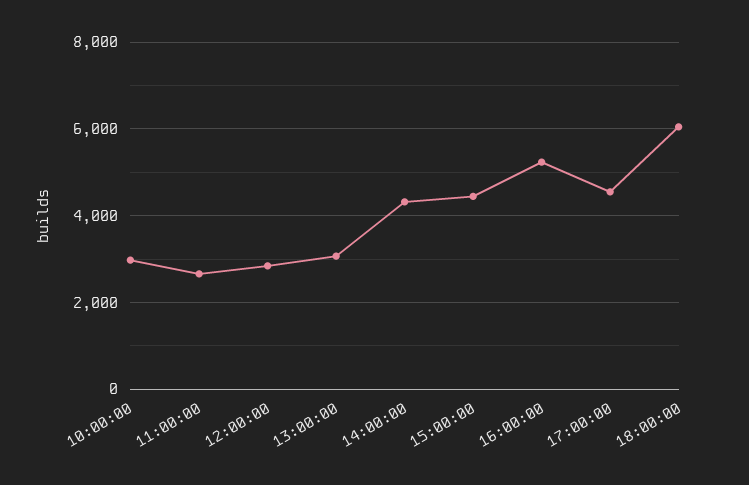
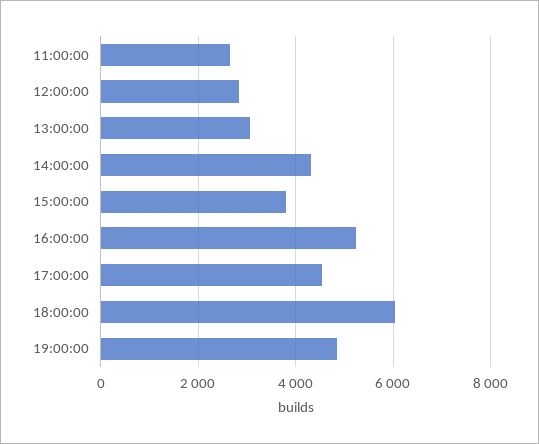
10:00:00: 3000 -> none
15:00:00: 4400 -> 3800
19:00:00: none -> 4800

